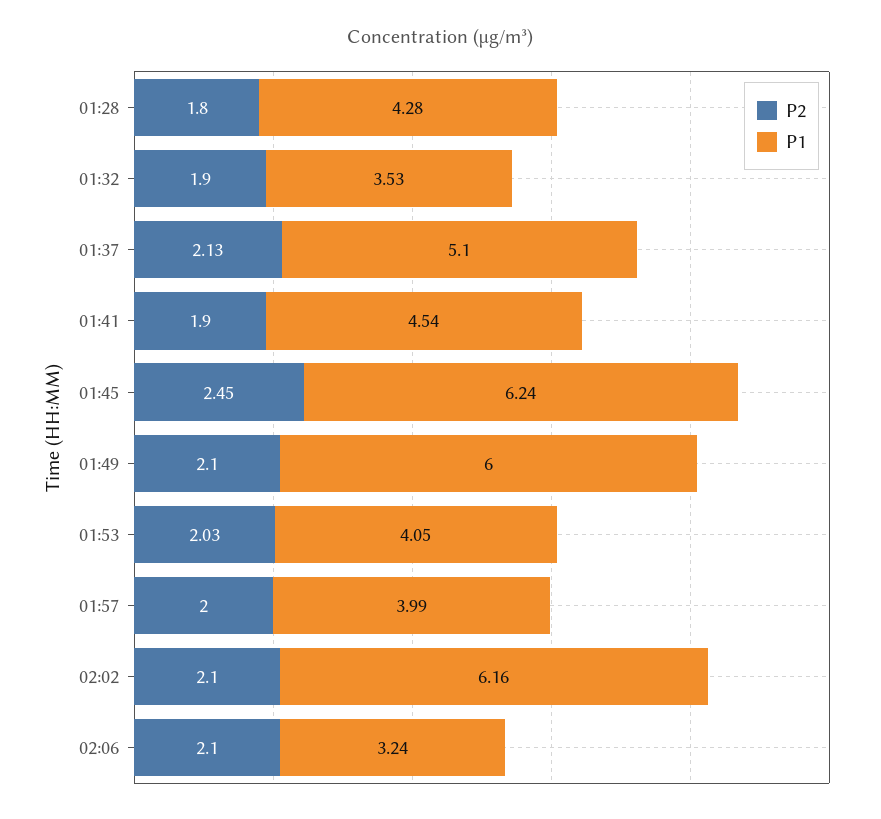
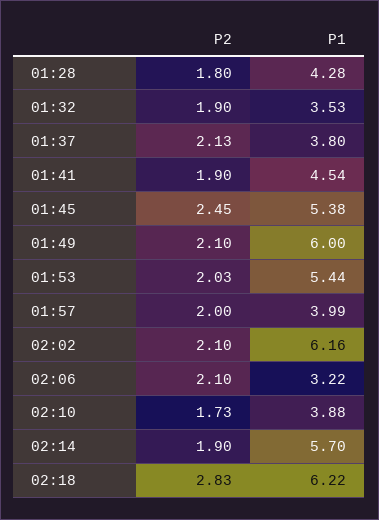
P1, 01:37: 5.1 -> 3.8
P1, 01:45: 6.24 -> 5.38
P1, 01:53: 4.05 -> 5.44
P1, 02:06: 3.24 -> 3.22
P2, 02:10: none -> 1.73
P1, 02:10: none -> 3.88
P2, 02:14: none -> 1.9
P1, 02:14: none -> 5.7
P2, 02:18: none -> 2.83
P1, 02:18: none -> 6.22

